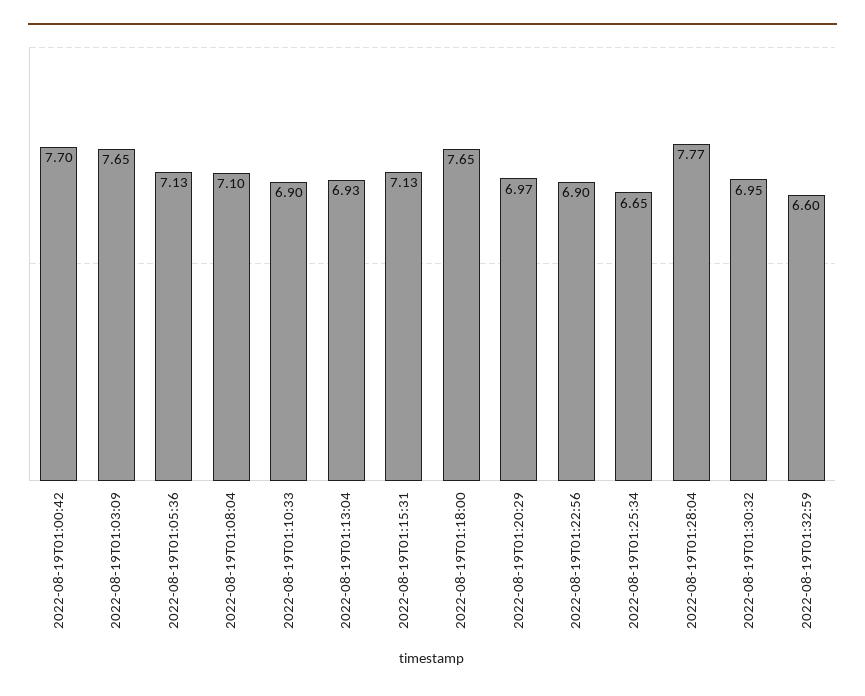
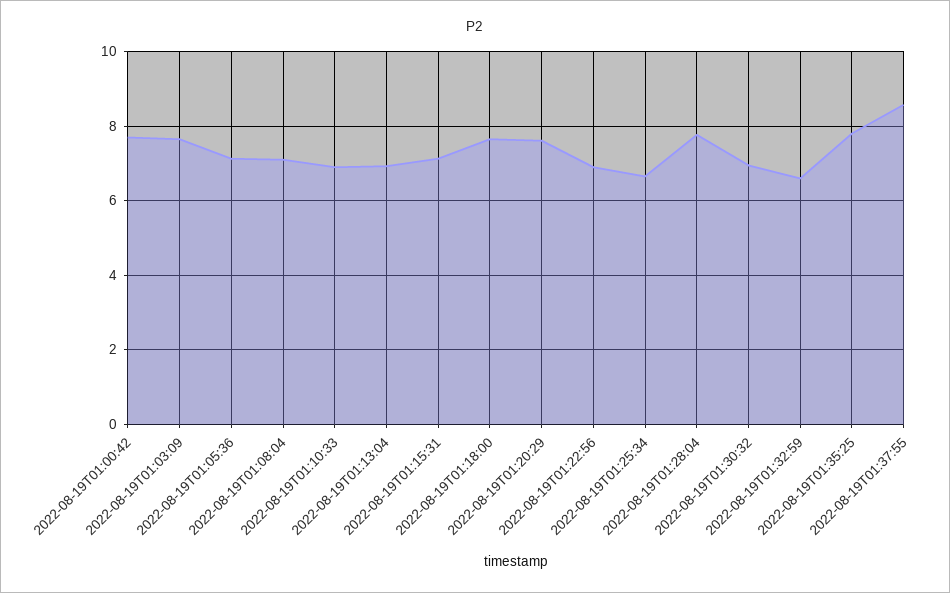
2022-08-19T01:20:29: 6.97 -> 7.6
2022-08-19T01:35:25: none -> 7.8
2022-08-19T01:37:55: none -> 8.6

